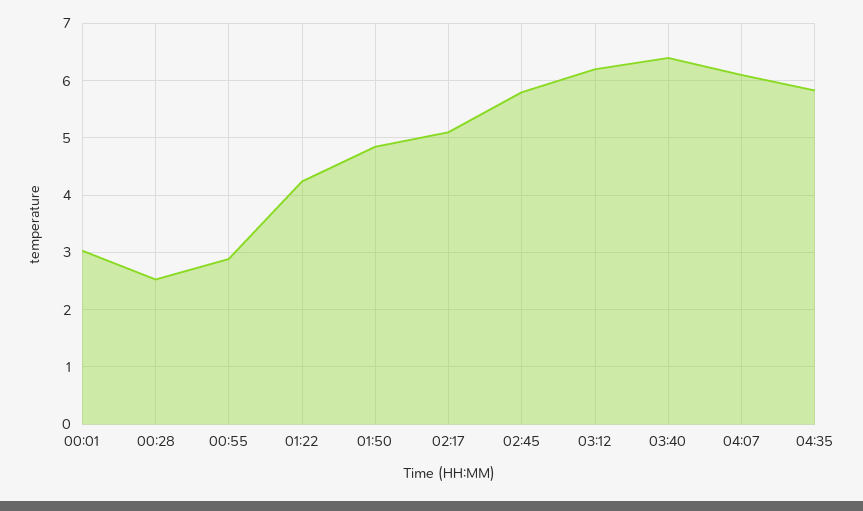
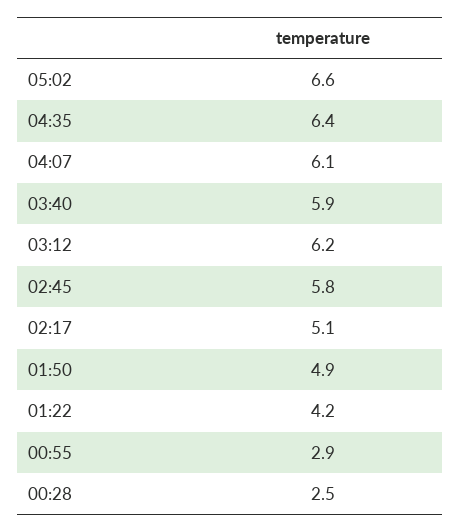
00:01: 3 -> none
03:40: 6.4 -> 5.9
04:35: 5.8 -> 6.4
05:02: none -> 6.6

